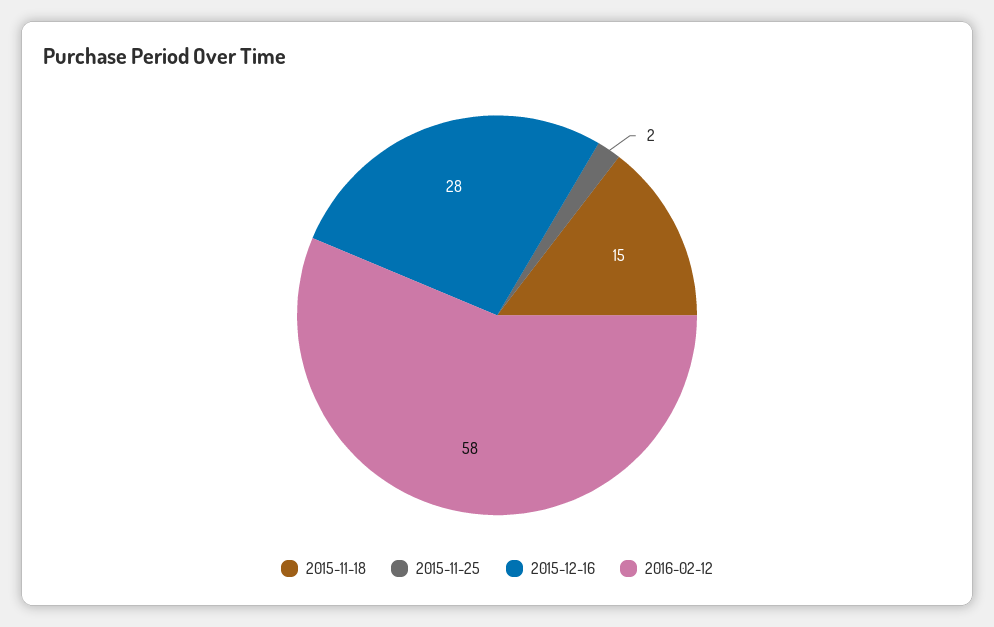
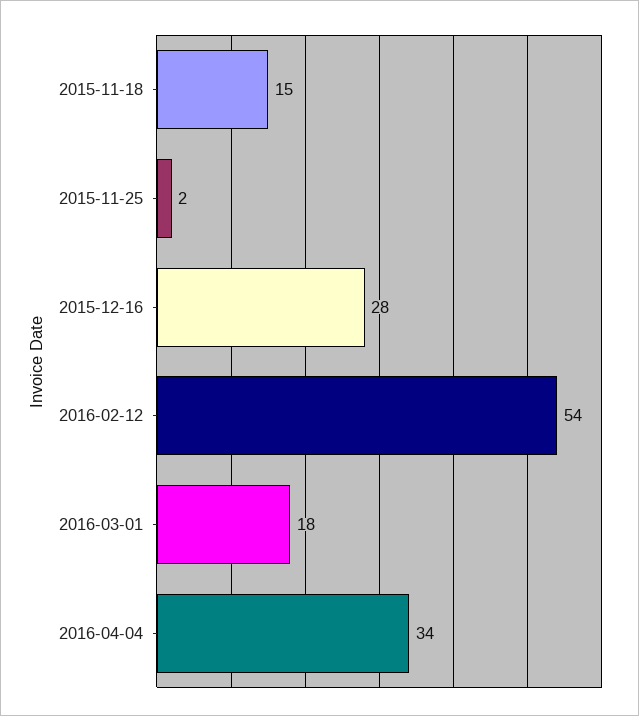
2016-02-12: 58 -> 54
2016-03-01: none -> 18
2016-04-04: none -> 34

